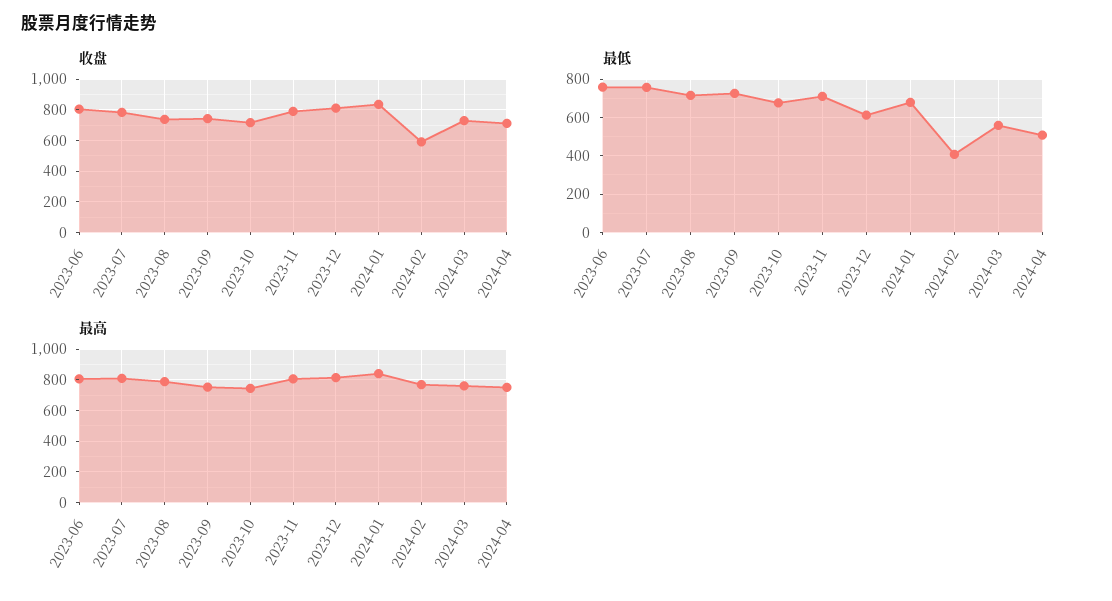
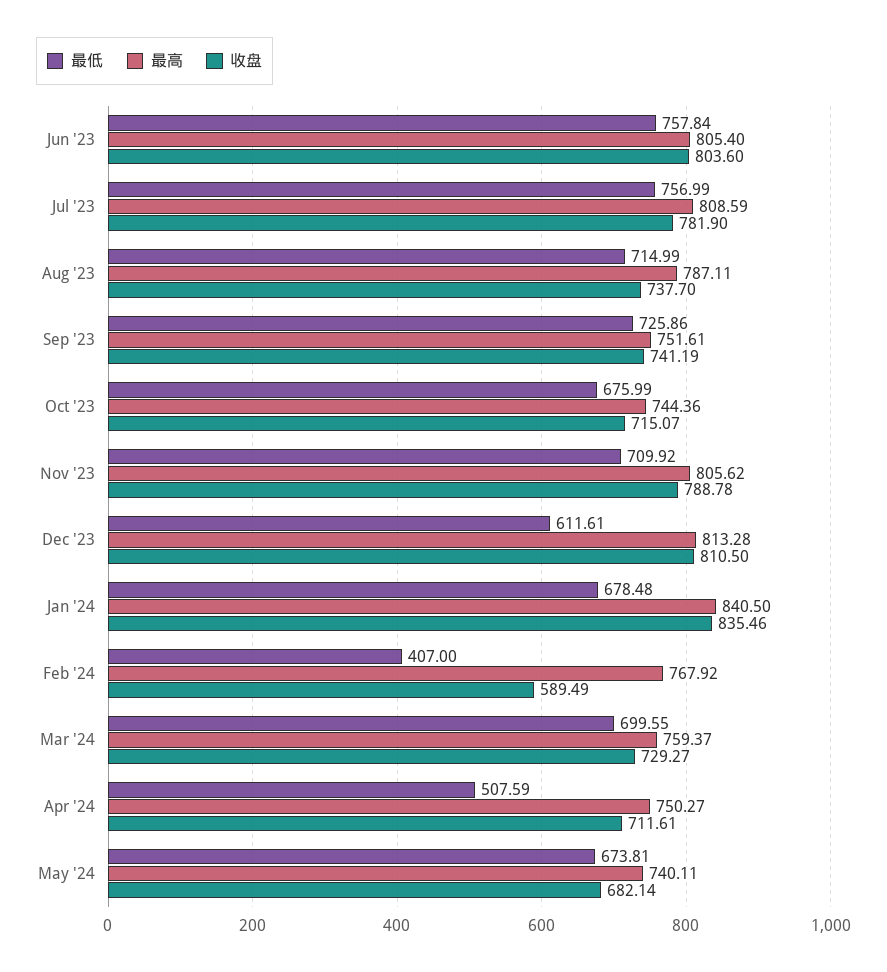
最低, 2024-03: 550 -> 699.55
最低, May '24: none -> 673.81
最高, May '24: none -> 740.11
收盘, May '24: none -> 682.14

